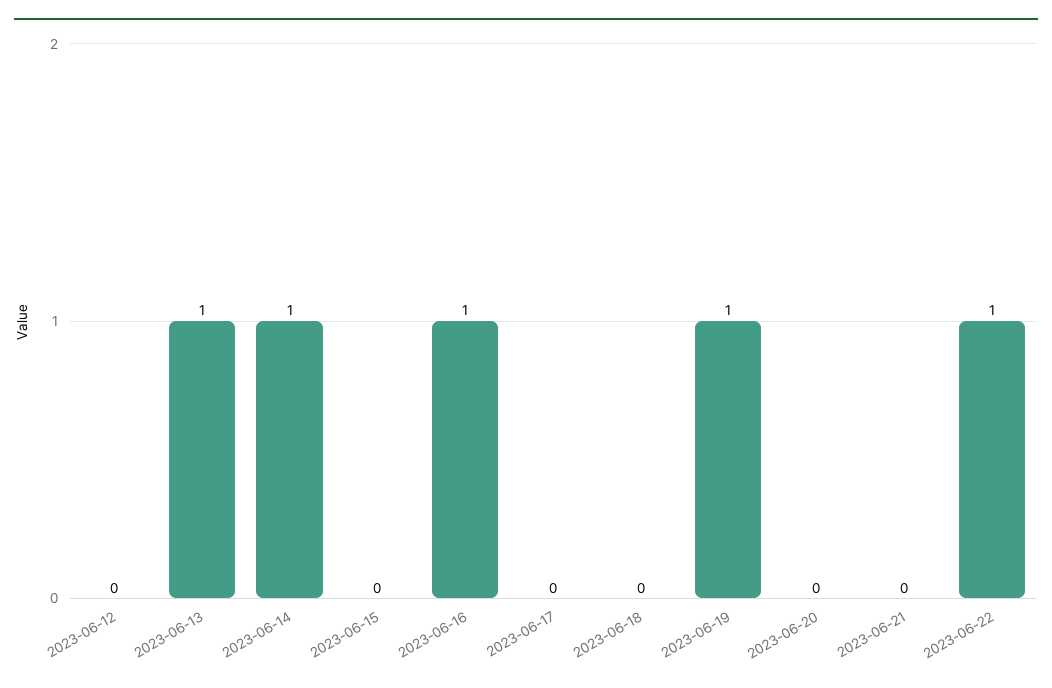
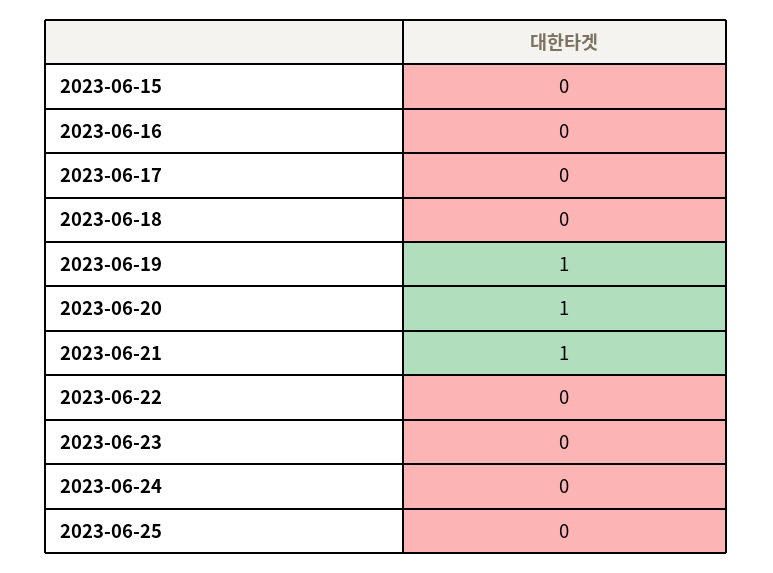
2023-06-12: 0 -> none
2023-06-13: 1 -> none
2023-06-14: 1 -> none
2023-06-16: 1 -> 0
2023-06-20: 0 -> 1
2023-06-21: 0 -> 1
2023-06-22: 1 -> 0
2023-06-23: none -> 0
2023-06-24: none -> 0
2023-06-25: none -> 0

